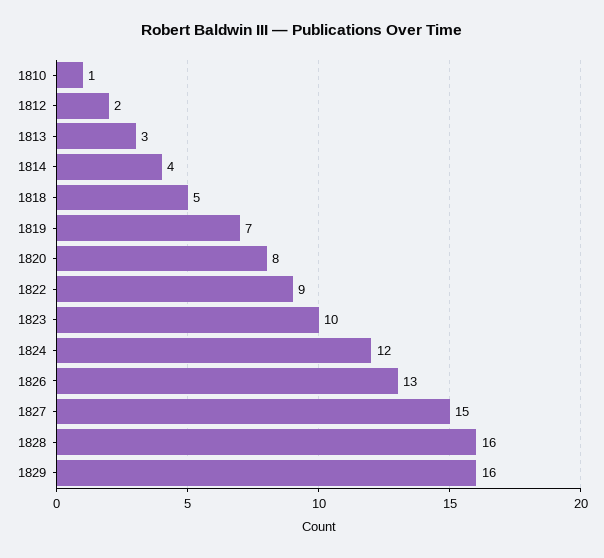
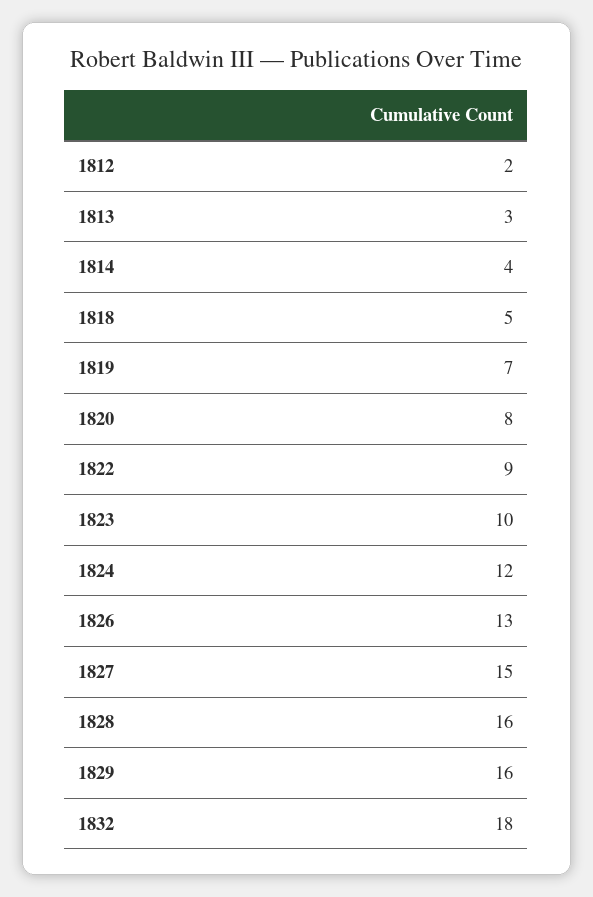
1810: 1 -> none
1832: none -> 18

